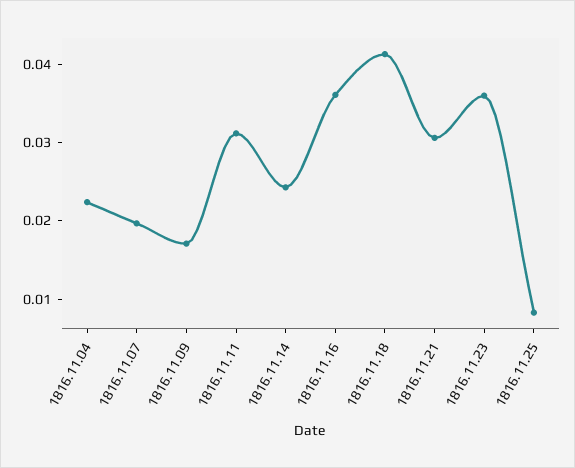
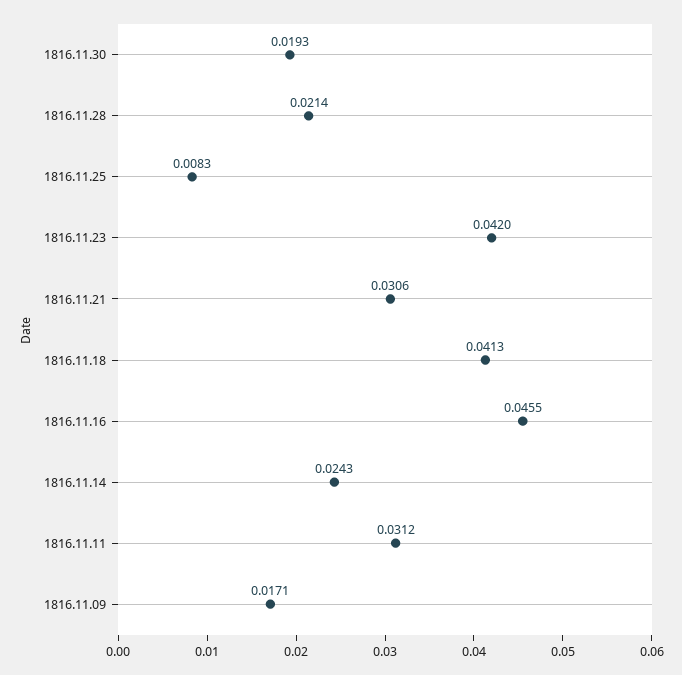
1816.11.04: 0.022 -> none
1816.11.07: 0.02 -> none
1816.11.16: 0.036 -> 0.0455
1816.11.23: 0.036 -> 0.042
1816.11.30: none -> 0.0193
1816.11.28: none -> 0.0214

